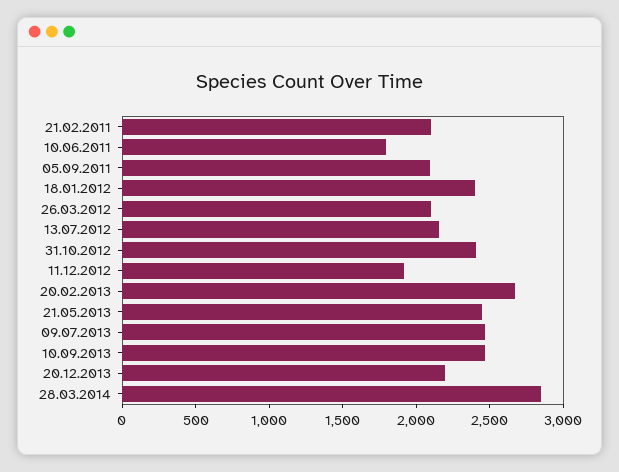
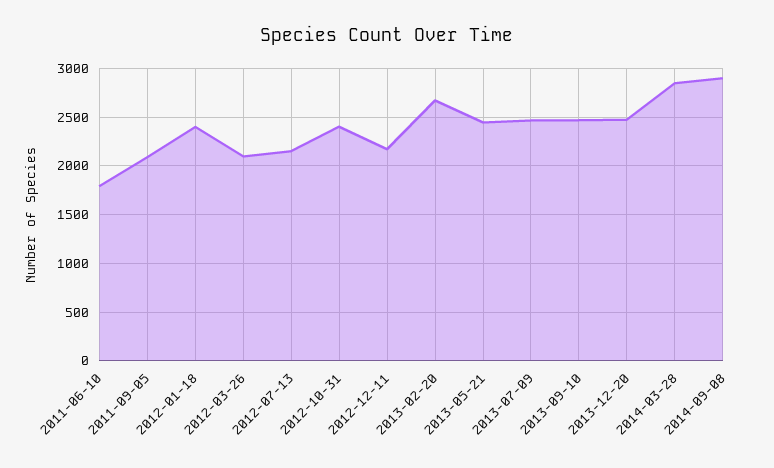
21.02.2011: 2100 -> none
11.12.2012: 1900 -> 2200
20.12.2013: 2200 -> 2500
2014-09-08: none -> 2900

